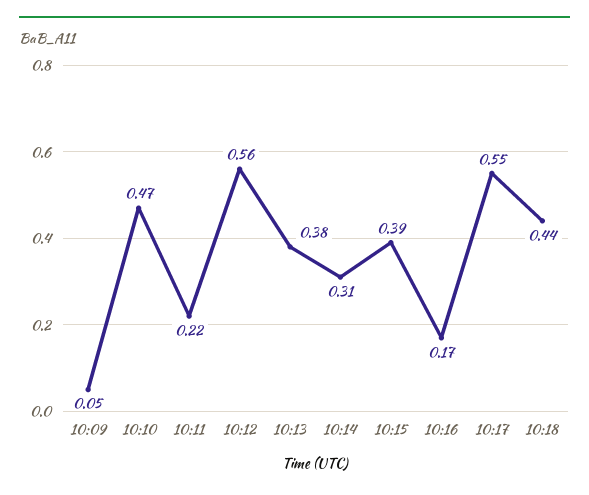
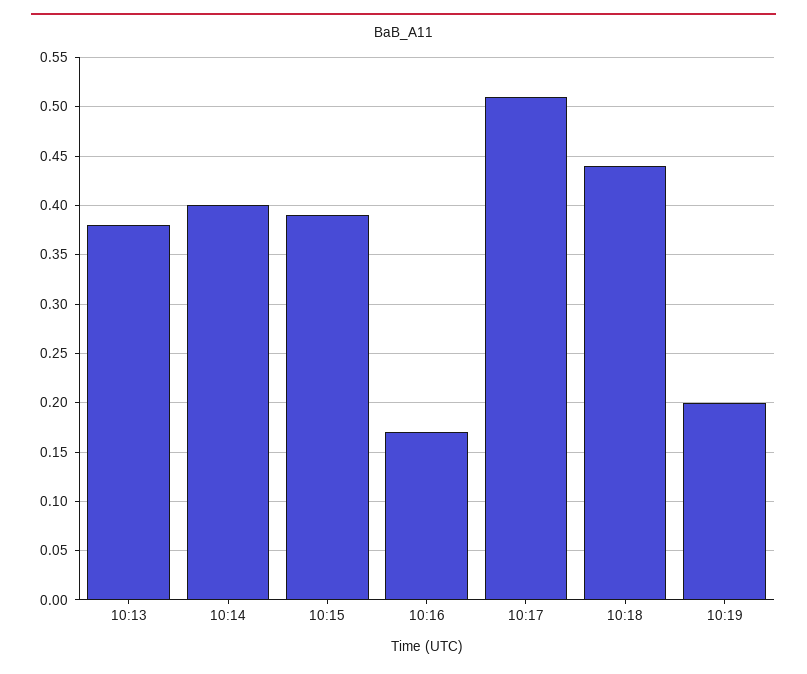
10:09: 0.05 -> none
10:10: 0.47 -> none
10:11: 0.22 -> none
10:12: 0.56 -> none
10:14: 0.31 -> 0.4
10:17: 0.55 -> 0.51
10:19: none -> 0.2

